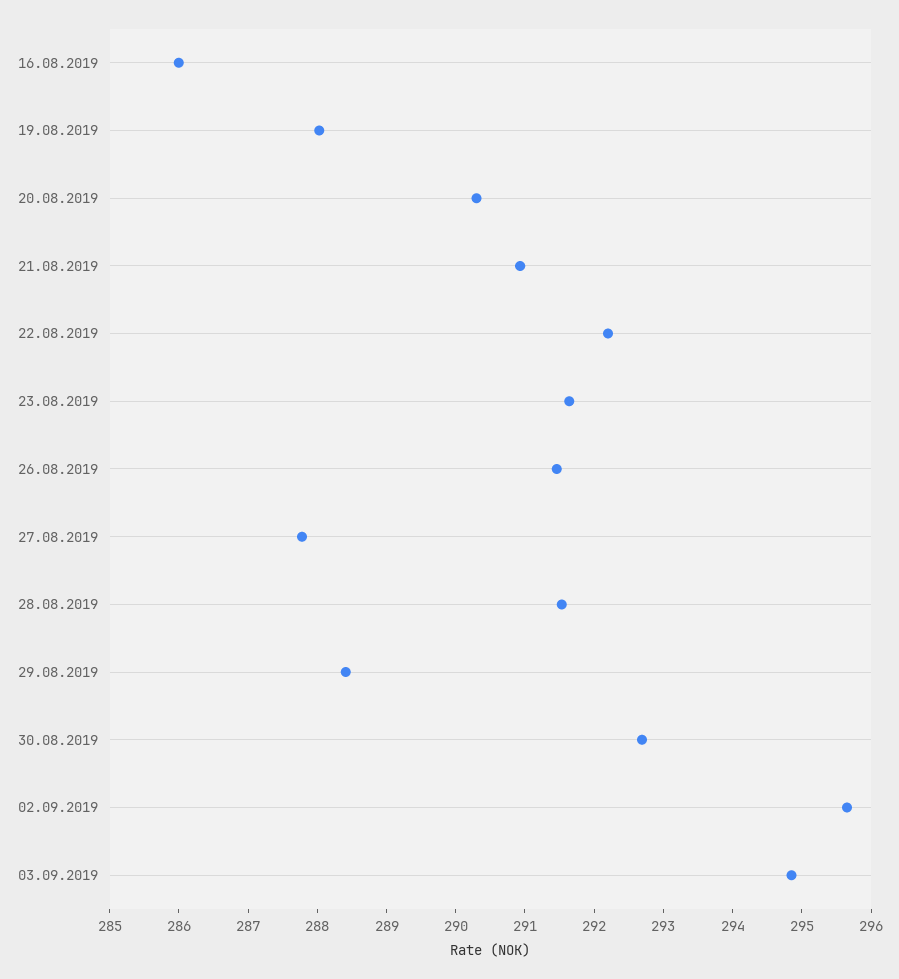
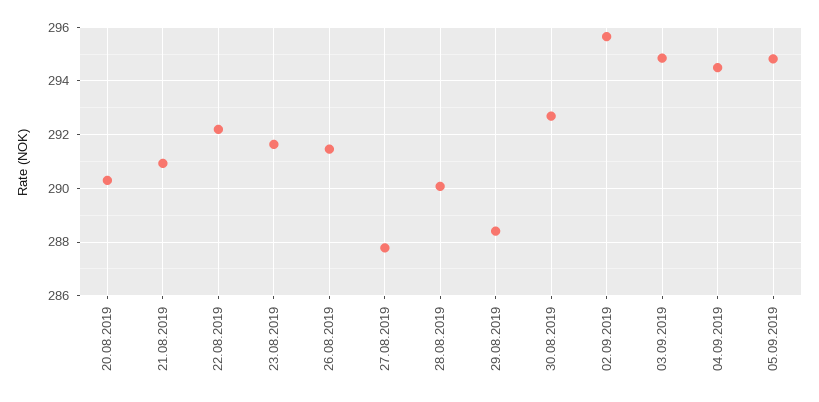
16.08.2019: 286 -> none
19.08.2019: 288 -> none
28.08.2019: 291.6 -> 290
04.09.2019: none -> 294.5
05.09.2019: none -> 294.75

